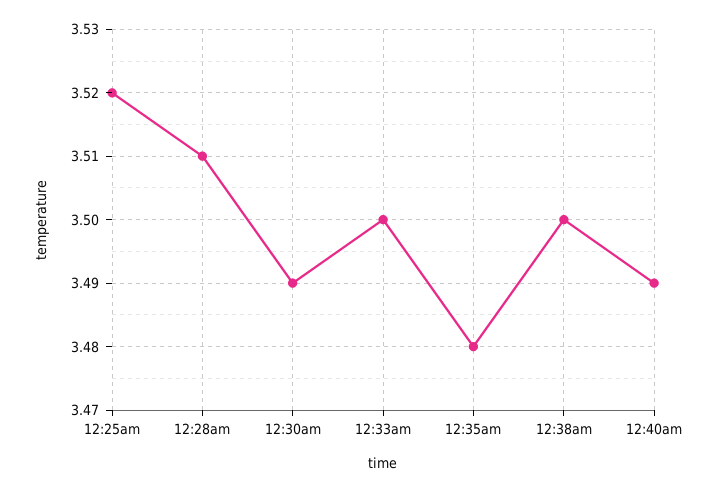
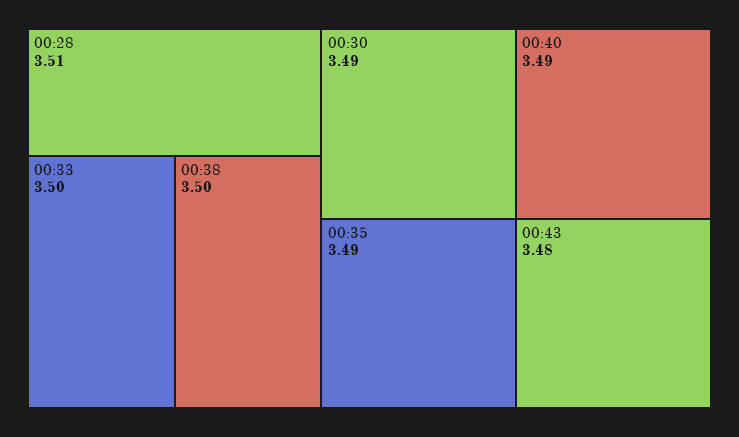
12:25am: 3.52 -> none
12:35am: 3.48 -> 3.49
00:43: none -> 3.48

